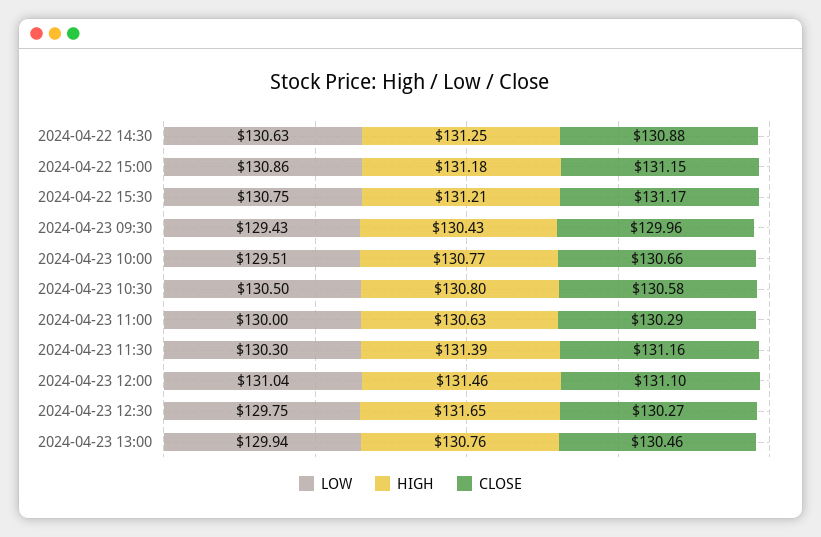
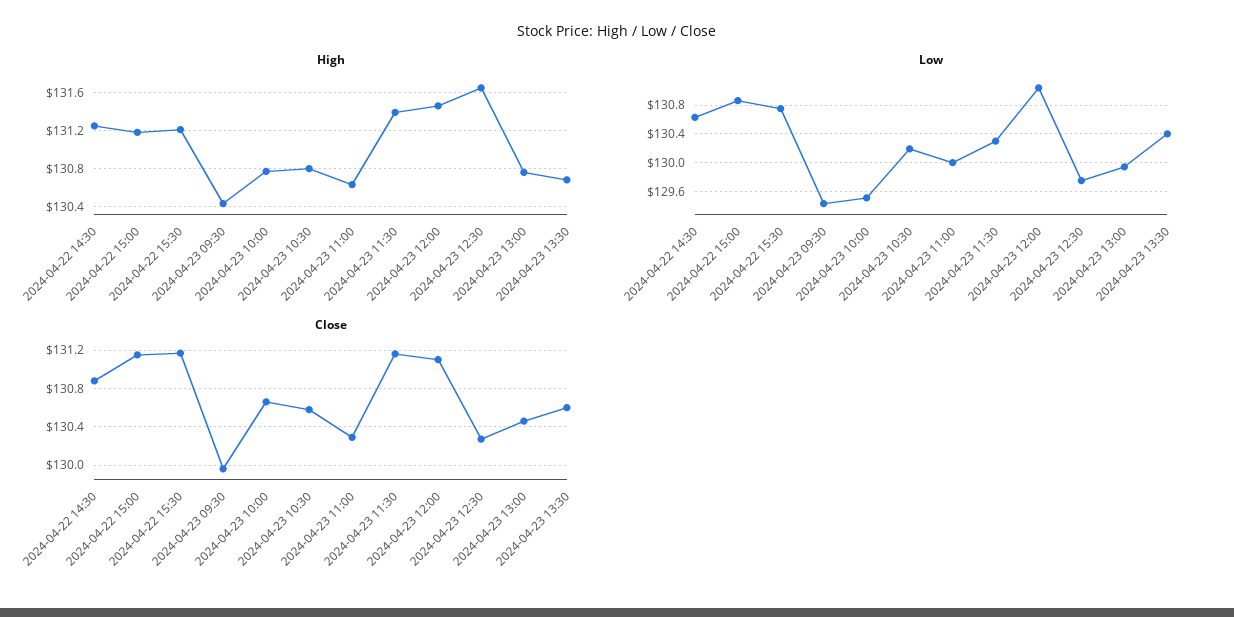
LOW, 2024-04-23 10:30: 130.5 -> 130.2
HIGH, 2024-04-23 13:30: none -> 130.7
LOW, 2024-04-23 13:30: none -> 130.4
CLOSE, 2024-04-23 13:30: none -> 130.6

